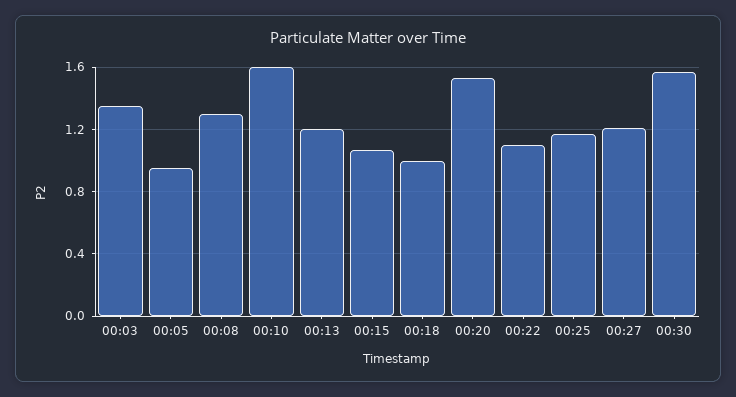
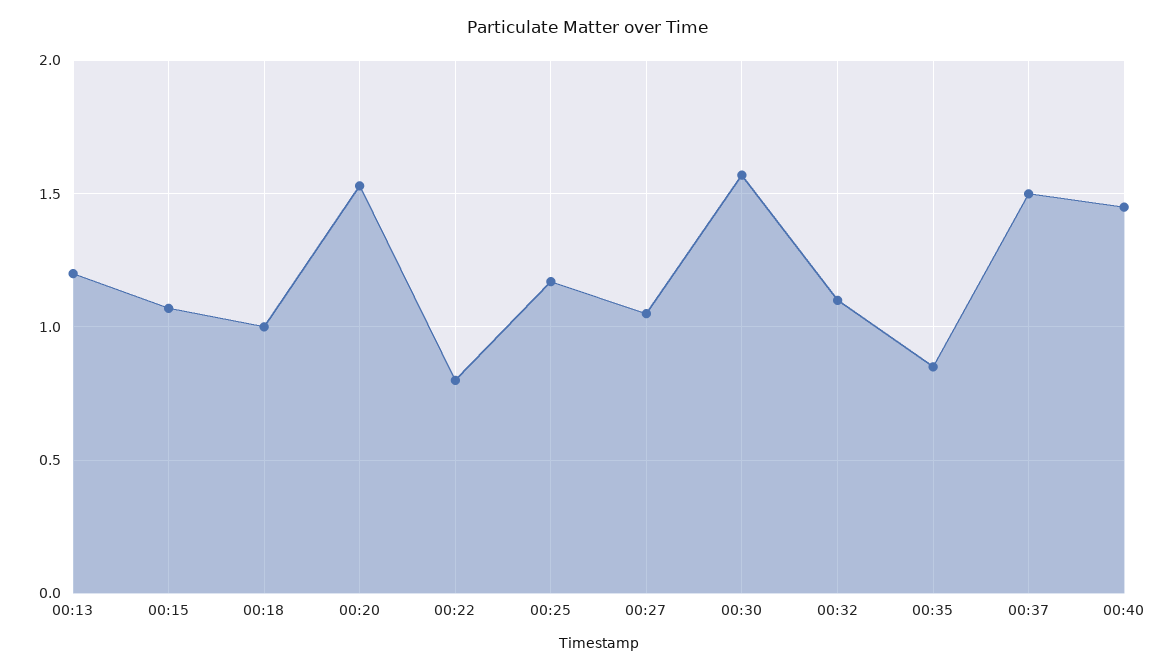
00:03: 1.35 -> none
00:05: 0.95 -> none
00:08: 1.3 -> none
00:10: 1.6 -> none
00:22: 1.1 -> 0.8
00:27: 1.2 -> 1.05
00:32: none -> 1.1
00:35: none -> 0.85
00:37: none -> 1.5
00:40: none -> 1.45

